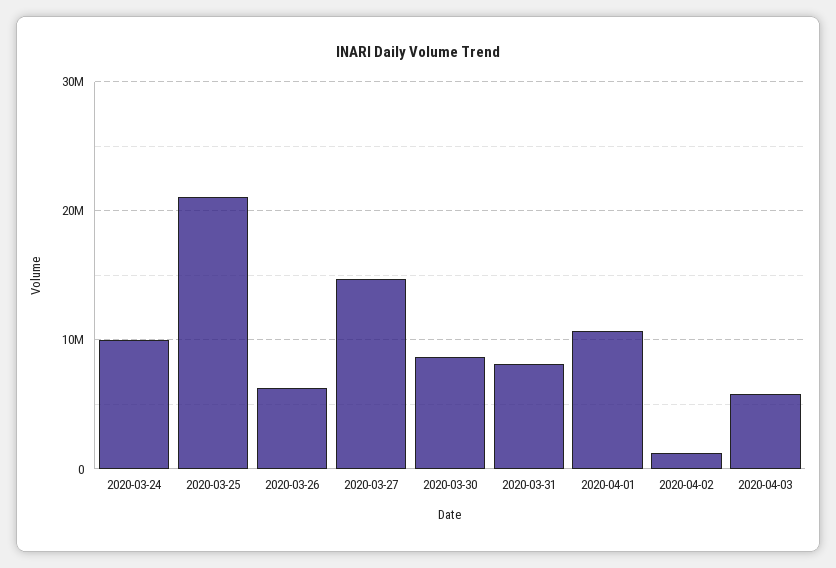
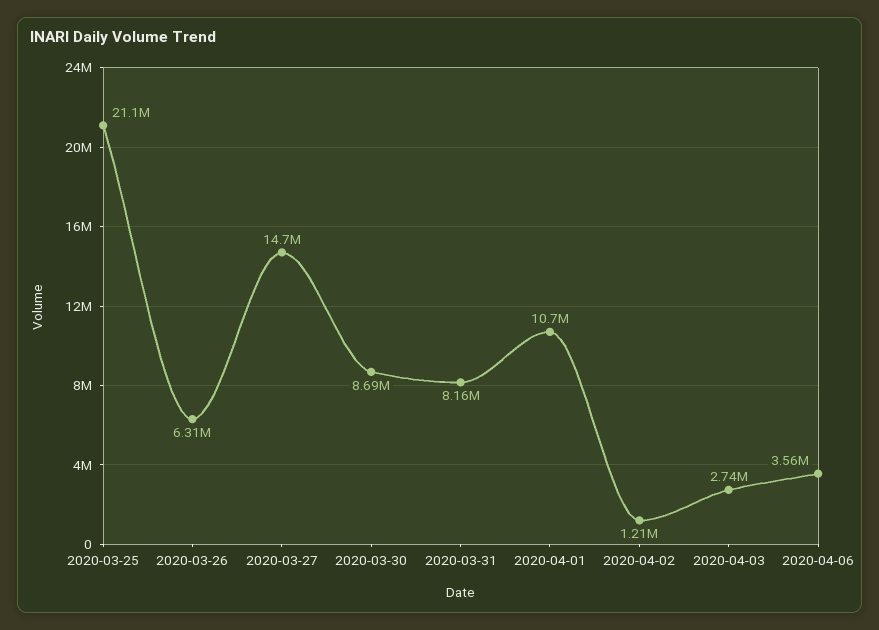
2020-03-24: 10000000 -> none
2020-04-03: 6000000 -> 2740000
2020-04-06: none -> 3560000

